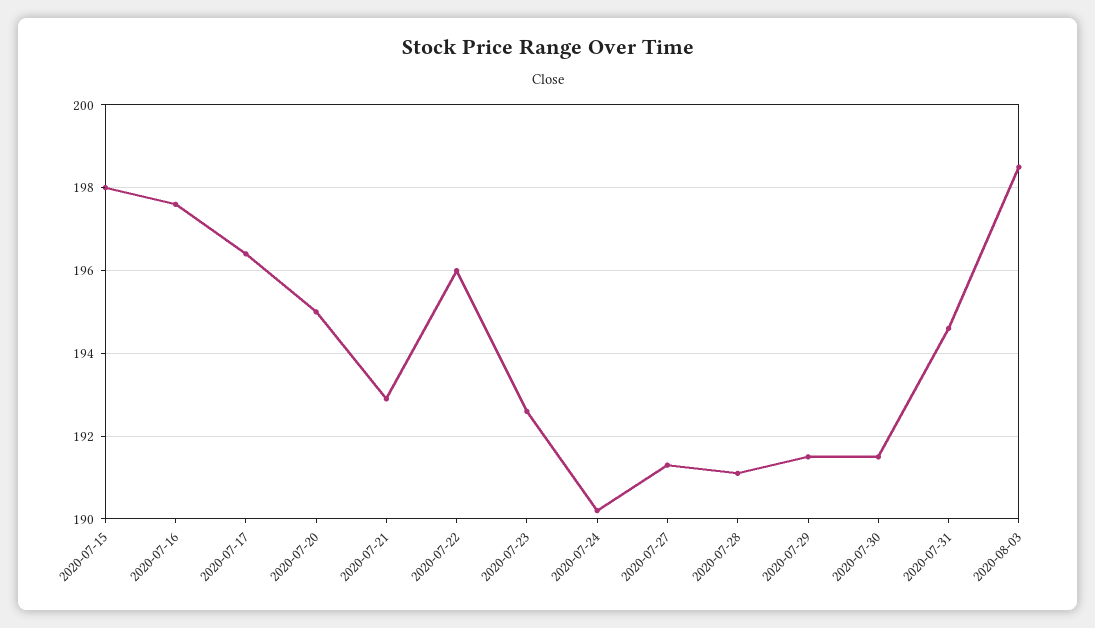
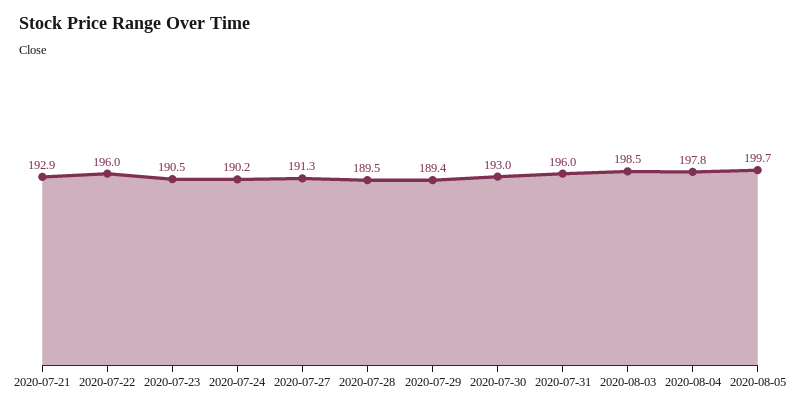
2020-07-15: 198 -> none
2020-07-16: 197.5 -> none
2020-07-17: 196.5 -> none
2020-07-20: 195 -> none
2020-07-23: 192.5 -> 190.5
2020-07-28: 191 -> 189.5
2020-07-29: 191.5 -> 189.4
2020-07-30: 191.5 -> 193
2020-07-31: 194.5 -> 196
2020-08-04: none -> 197.8
2020-08-05: none -> 199.7

